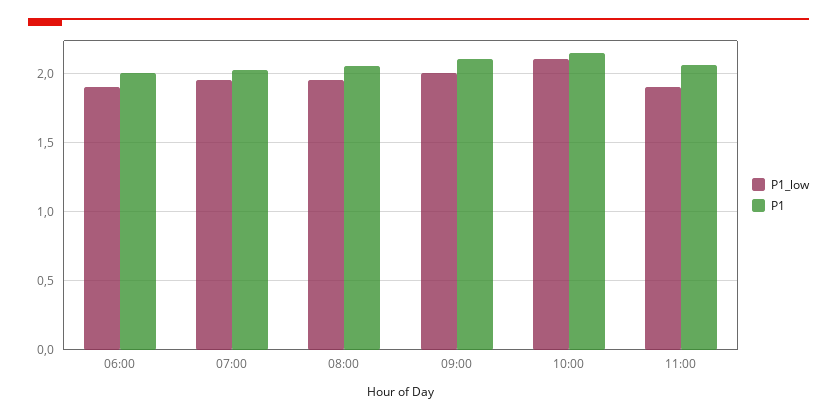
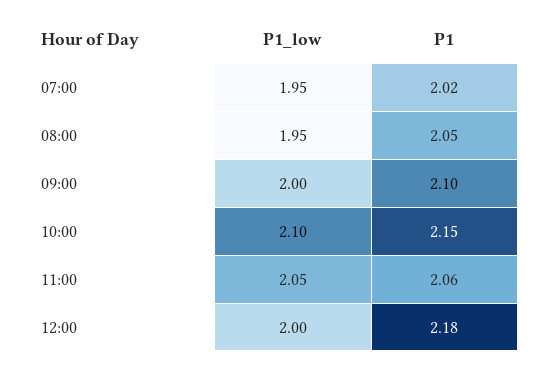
P1_low, 06:00: 1.9 -> none
P1, 06:00: 2 -> none
P1_low, 11:00: 1.9 -> 2.05
P1_low, 12:00: none -> 2
P1, 12:00: none -> 2.18

